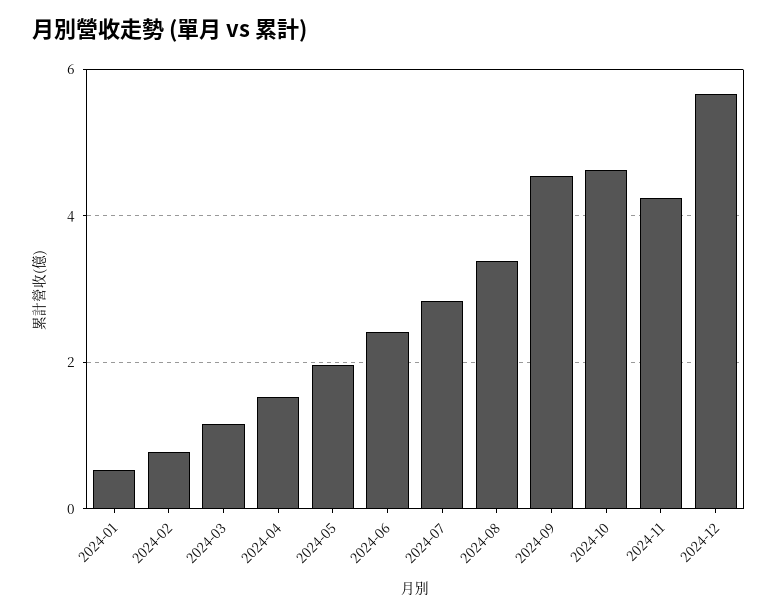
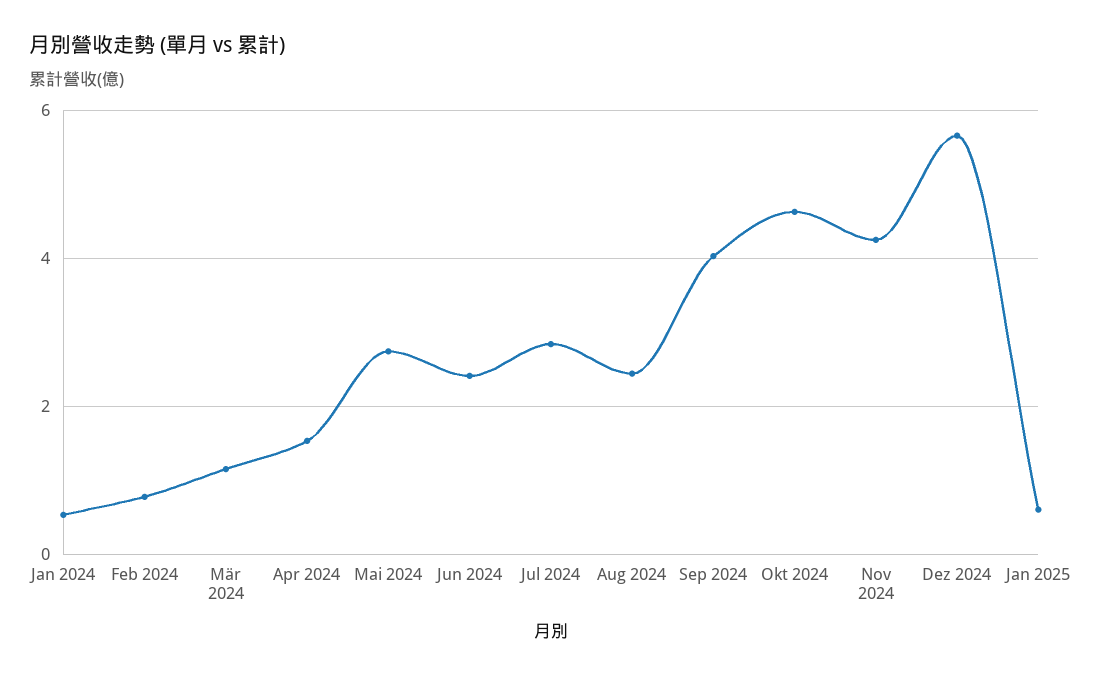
2024-05: 2 -> 2.8
2024-08: 3.4 -> 2.4
2024-09: 4.6 -> 4
Jan 2025: none -> 0.6

